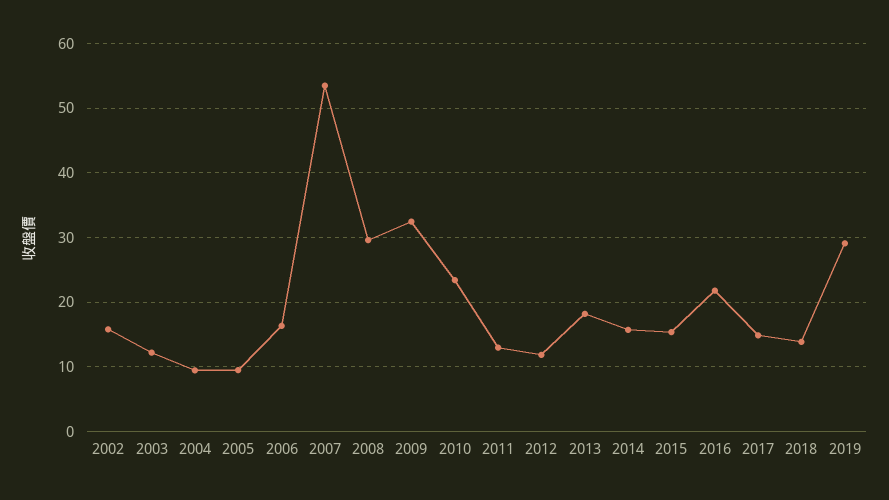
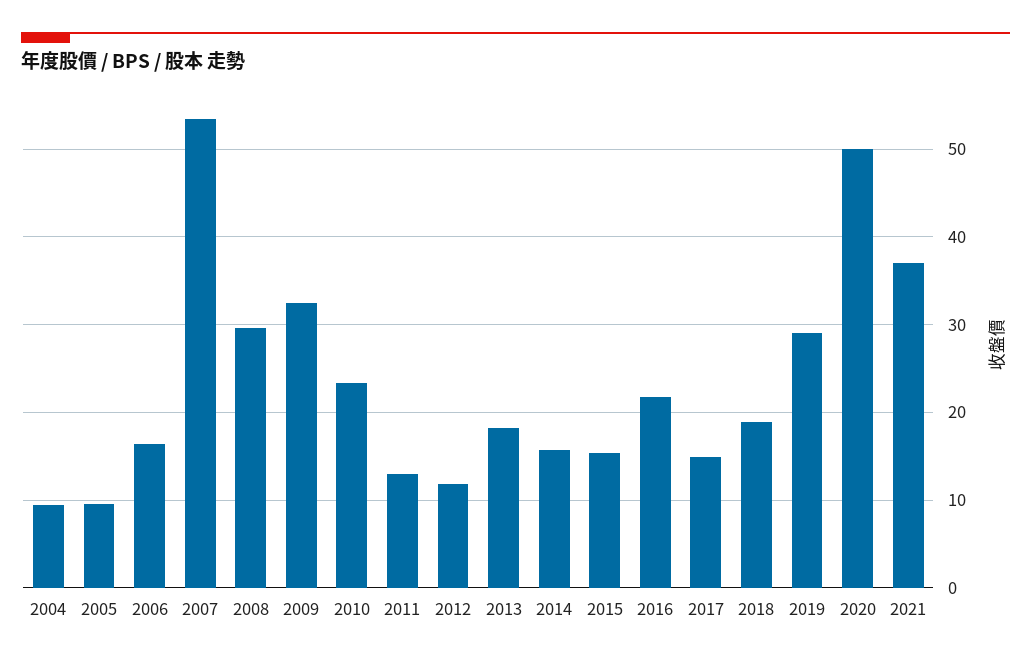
2002: 16 -> none
2003: 12 -> none
2018: 14 -> 19
2020: none -> 50
2021: none -> 37

